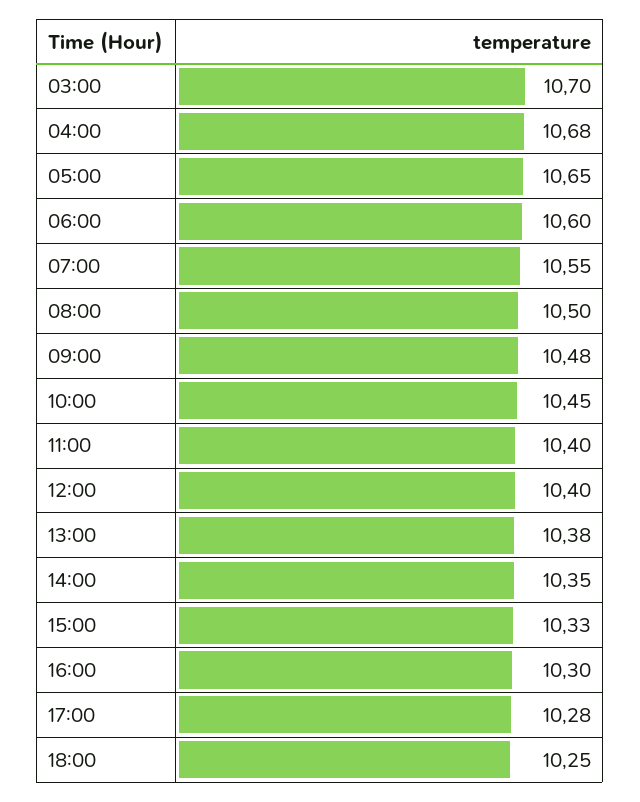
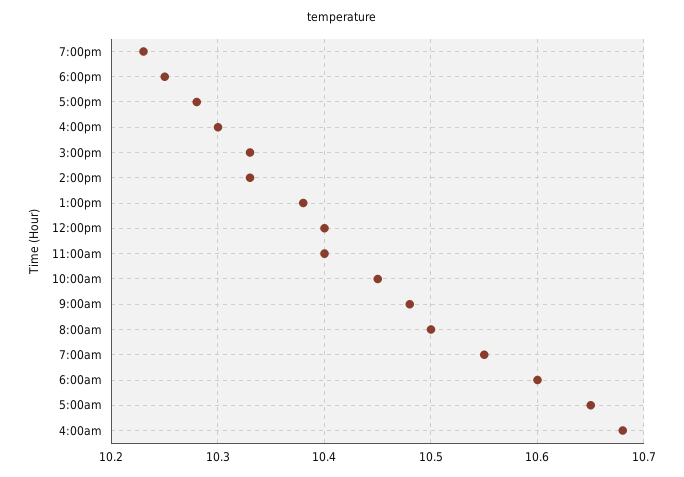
03:00: 10.7 -> none
14:00: 10.35 -> 10.33
7:00pm: none -> 10.23

